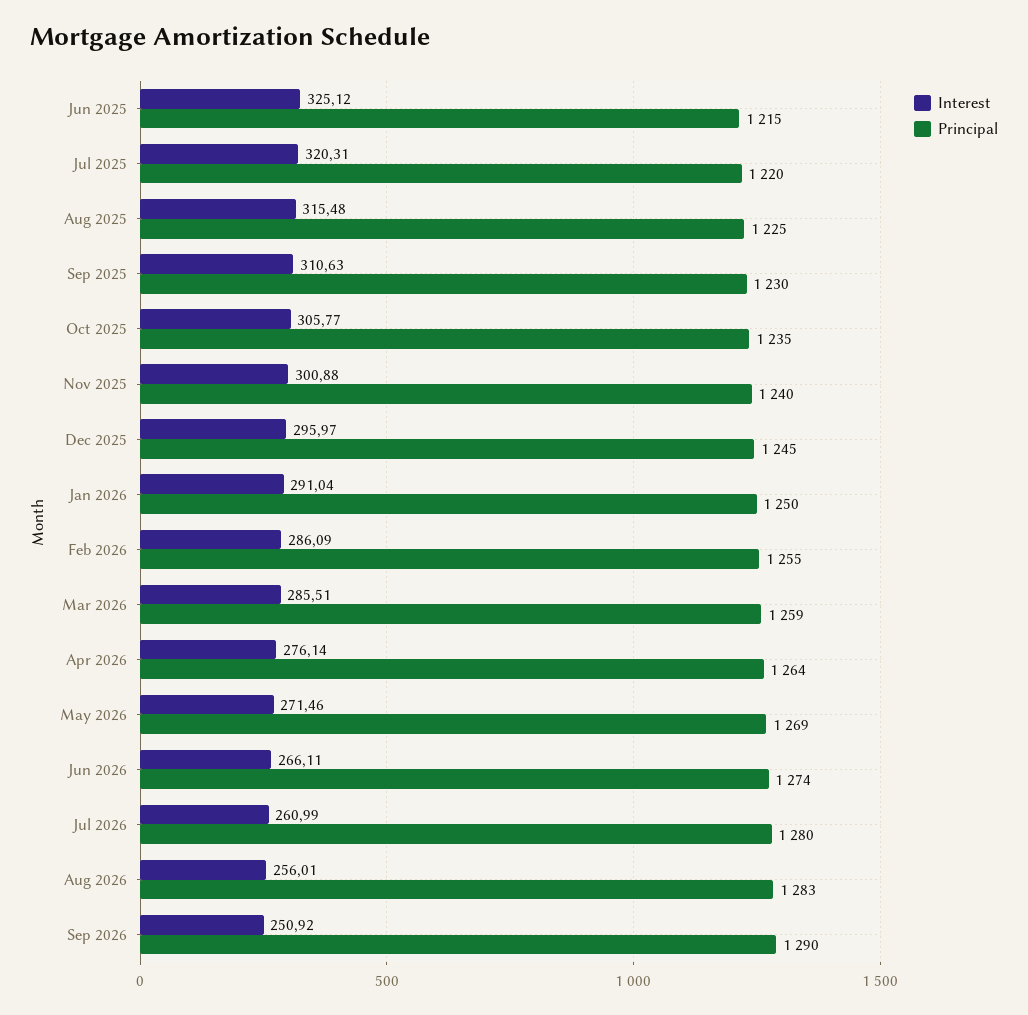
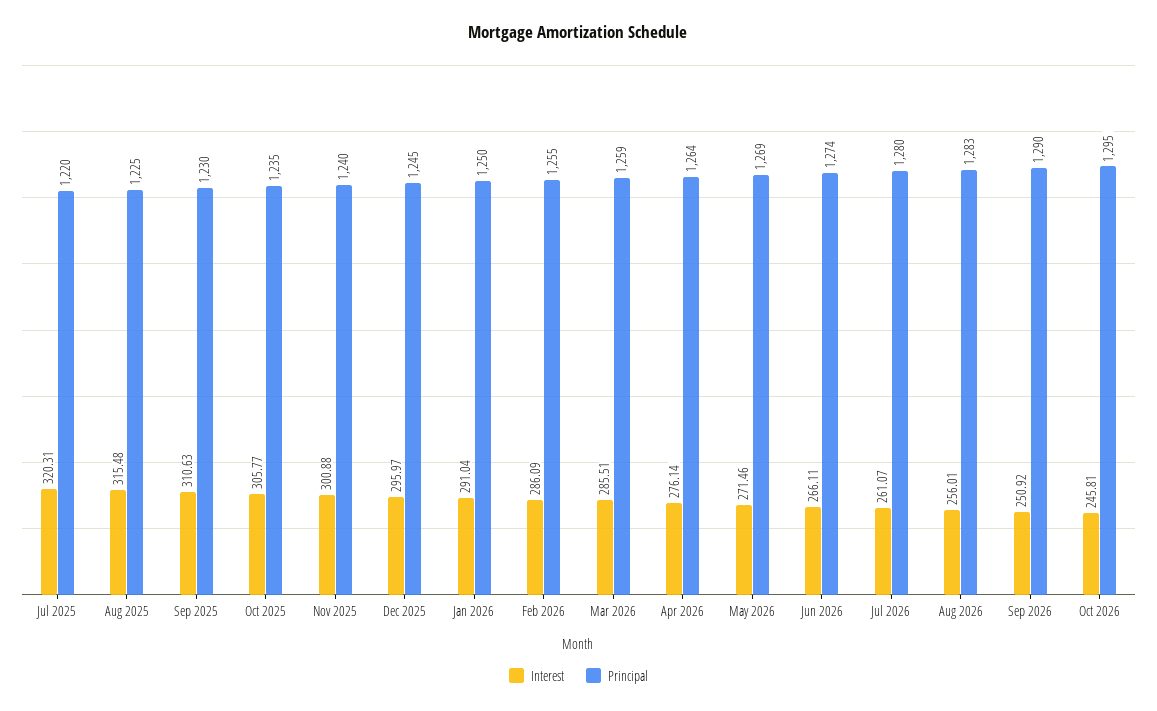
Interest, Jun 2025: 325.12 -> none
Principal, Jun 2025: 1215 -> none
Interest, Jul 2026: 260.99 -> 261.07
Interest, Oct 2026: none -> 245.81
Principal, Oct 2026: none -> 1295

